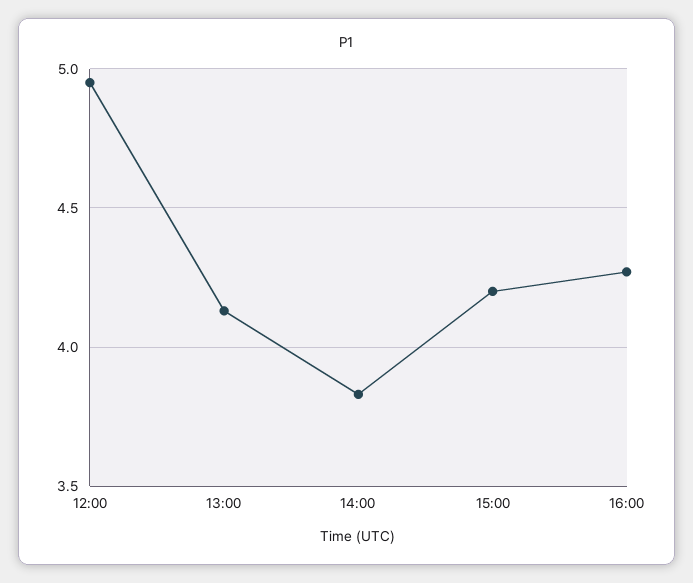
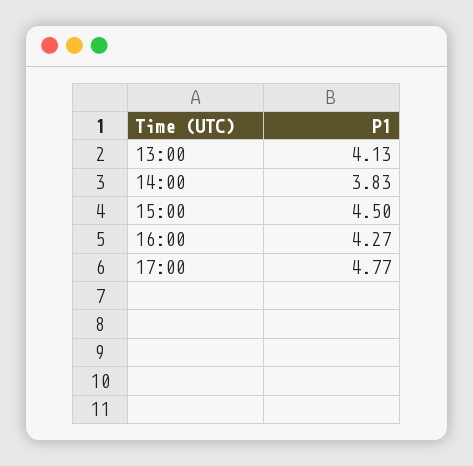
12:00: 4.95 -> none
15:00: 4.2 -> 4.5
17:00: none -> 4.77

